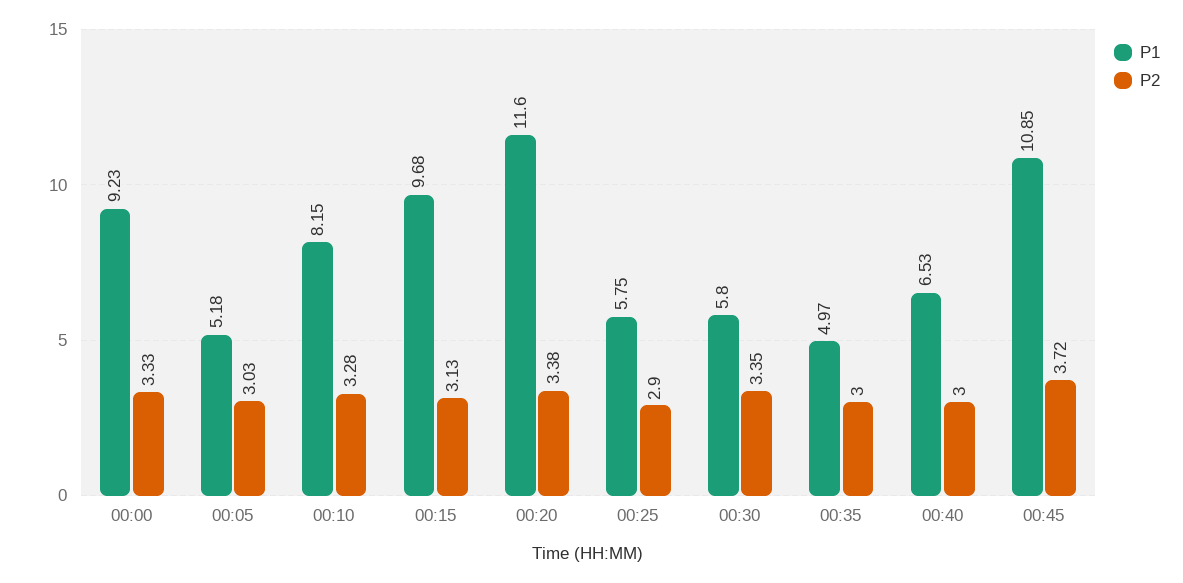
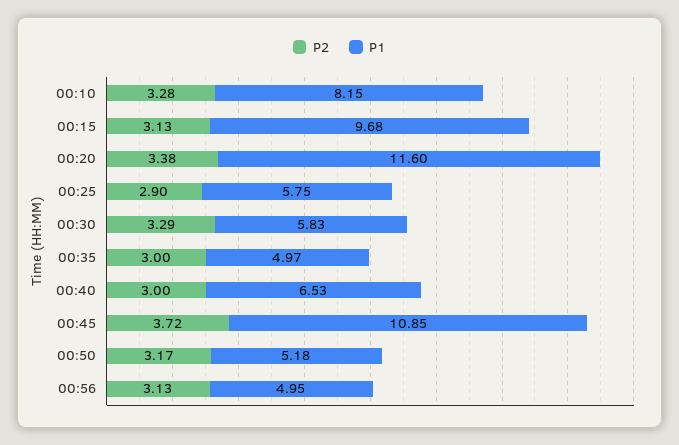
P1, 00:00: 9.23 -> none
P2, 00:00: 3.33 -> none
P1, 00:05: 5.18 -> none
P2, 00:05: 3.03 -> none
P1, 00:30: 5.8 -> 5.83
P2, 00:30: 3.35 -> 3.29
P2, 00:50: none -> 3.17
P1, 00:50: none -> 5.18
P2, 00:56: none -> 3.13
P1, 00:56: none -> 4.95

